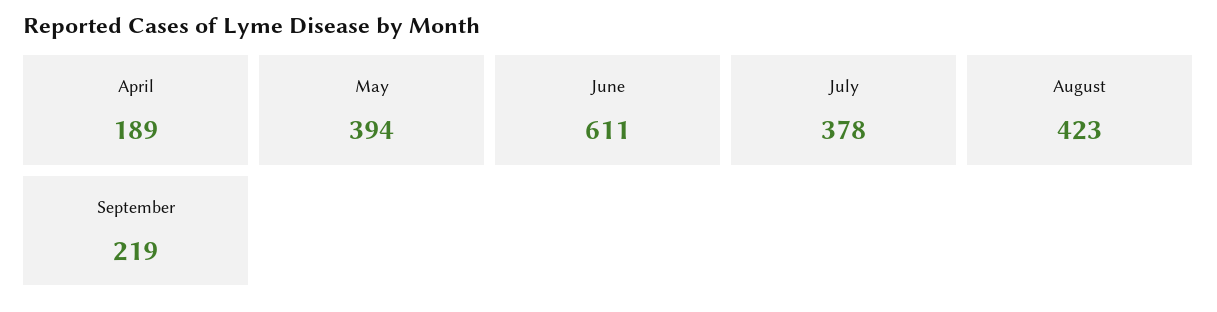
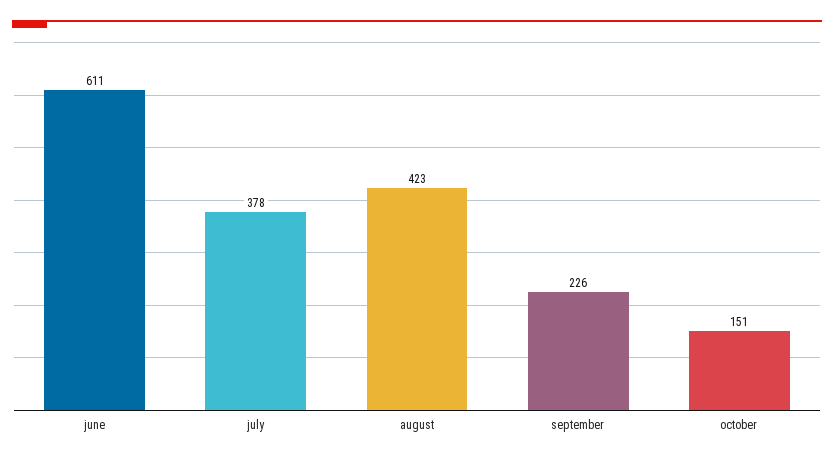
April: 189 -> none
May: 394 -> none
September: 219 -> 226
october: none -> 151

